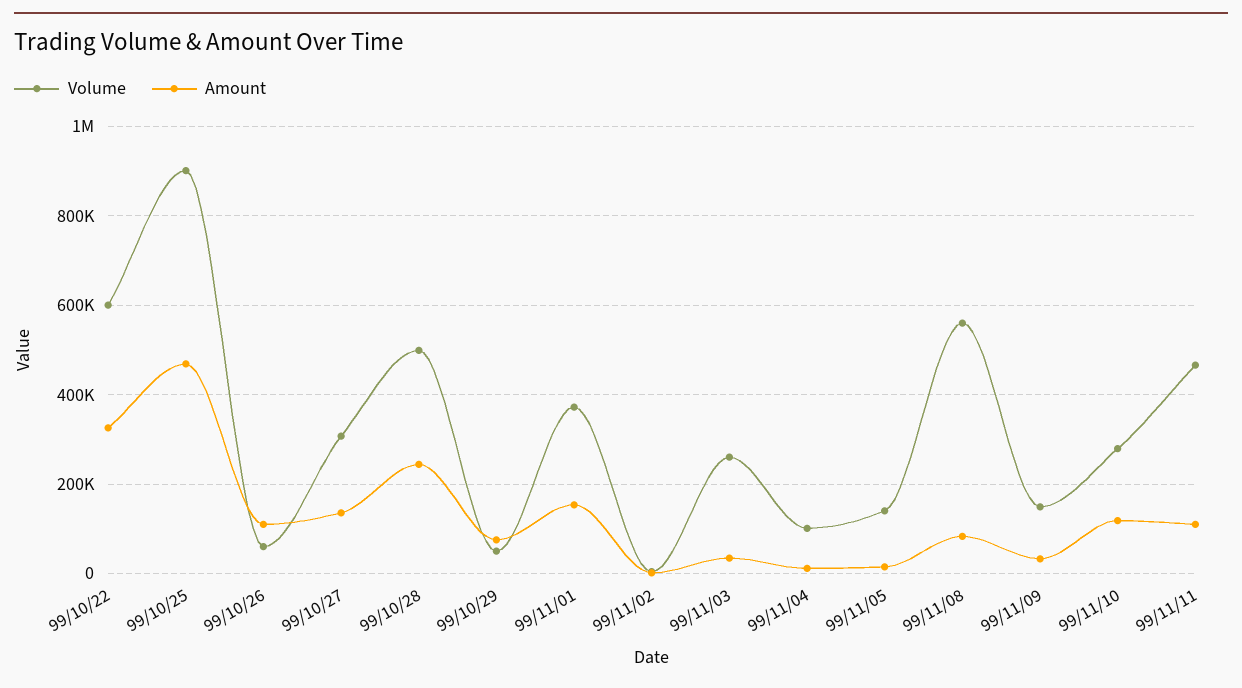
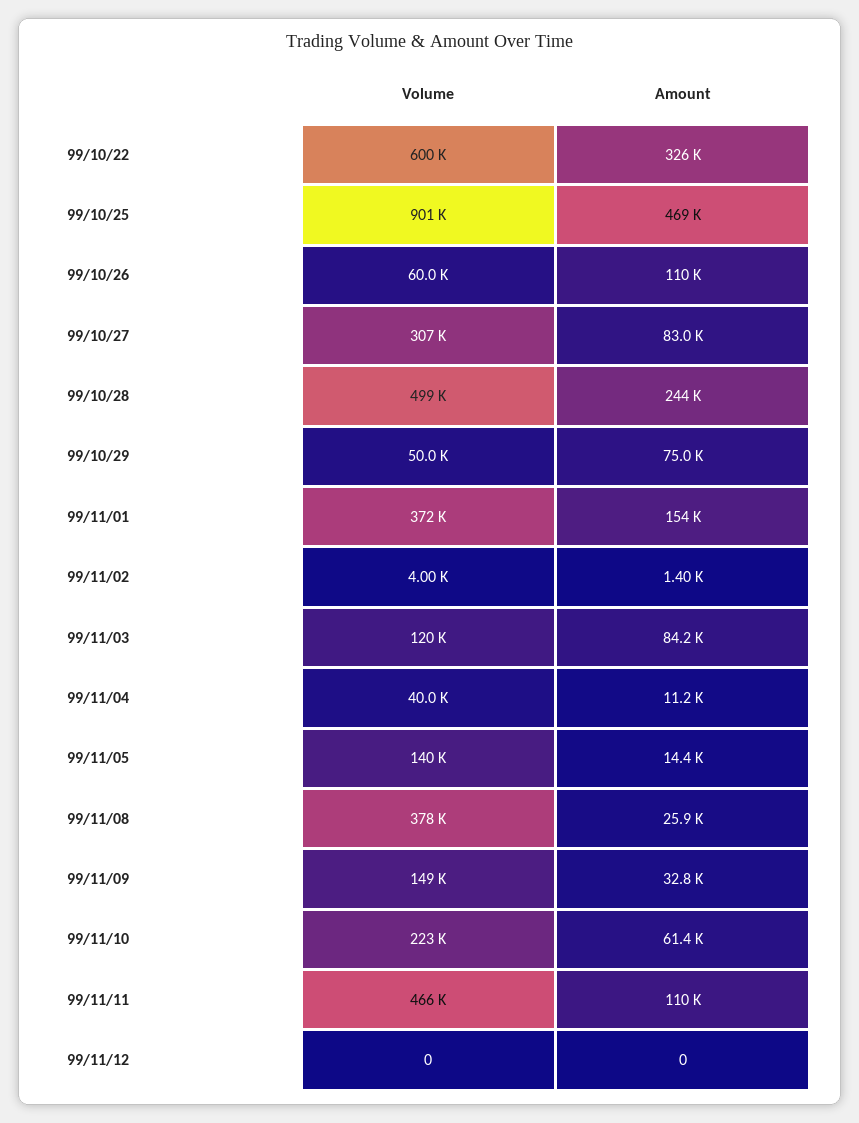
Amount, 99/10/27: 140000 -> 83000
Volume, 99/11/03: 260000 -> 120000
Amount, 99/11/03: 40000 -> 84200
Volume, 99/11/04: 100000 -> 40000
Volume, 99/11/08: 560000 -> 378000
Amount, 99/11/08: 80000 -> 25900
Volume, 99/11/10: 280000 -> 223000
Amount, 99/11/10: 120000 -> 61400
Volume, 99/11/12: none -> 0
Amount, 99/11/12: none -> 0

